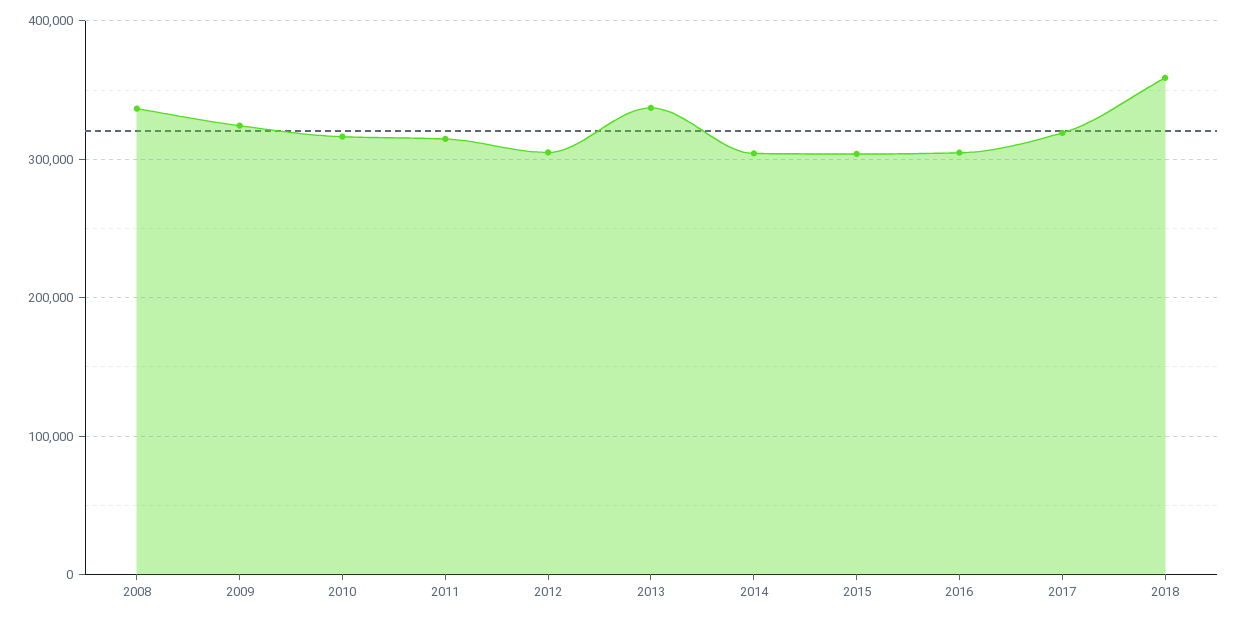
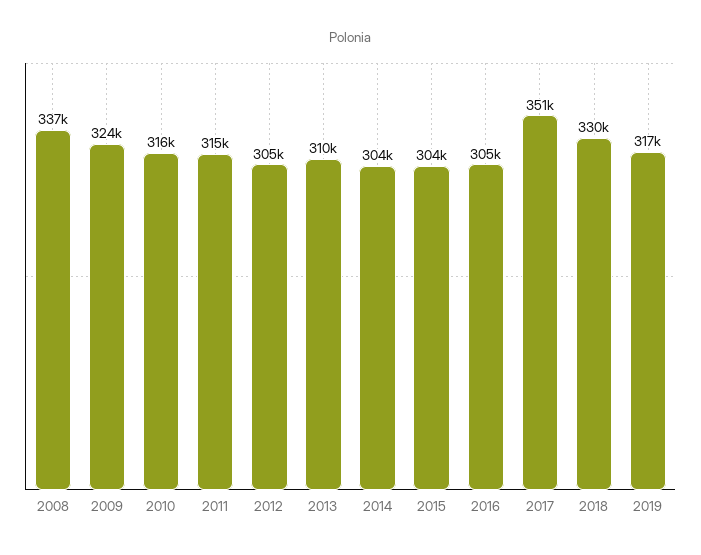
2013: 340000 -> 310000
2017: 320000 -> 351000
2018: 360000 -> 330000
2019: none -> 317000

